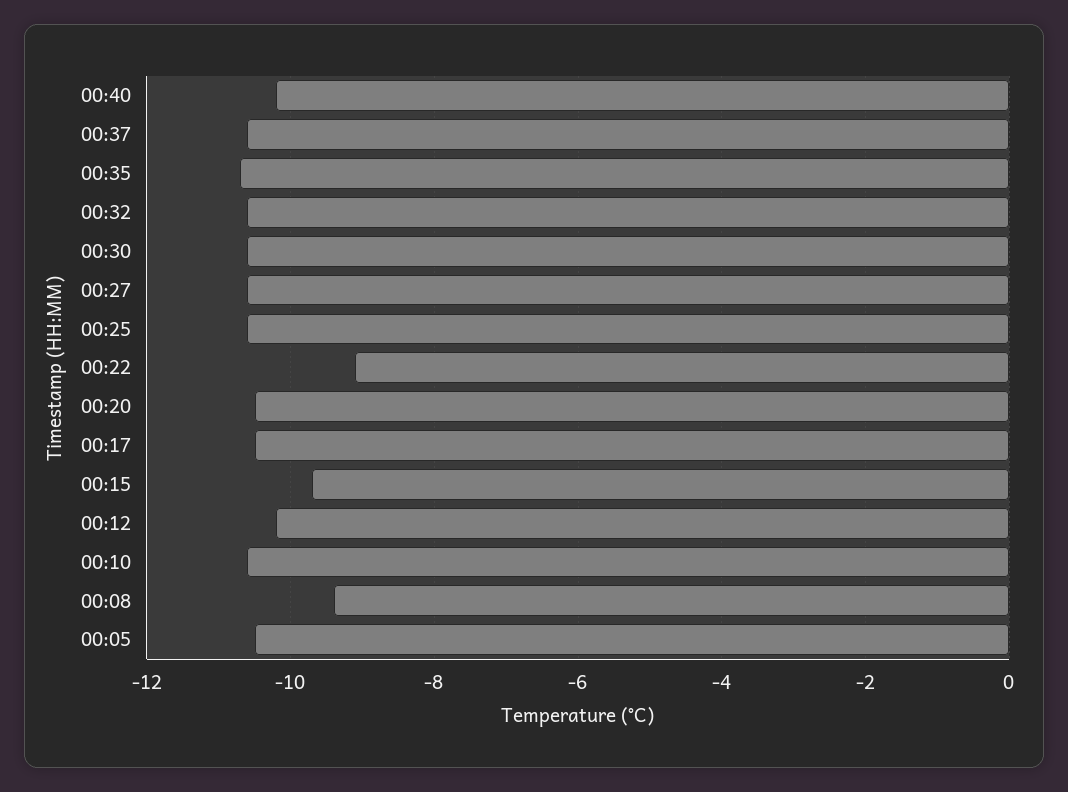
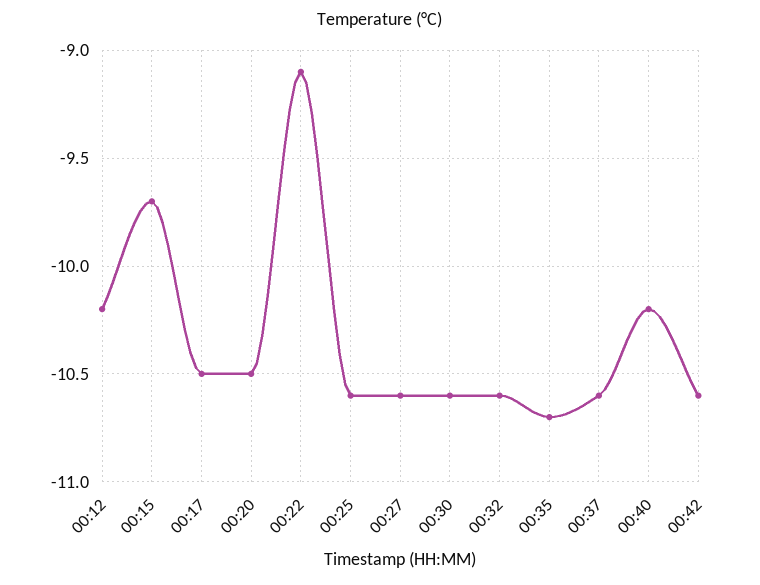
00:10: -10.5 -> none
00:08: -9.5 -> none
00:05: -10.5 -> none
00:42: none -> -10.6

